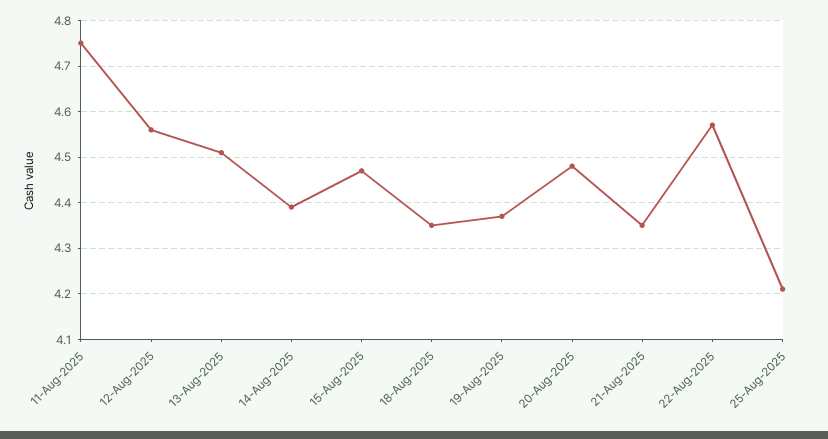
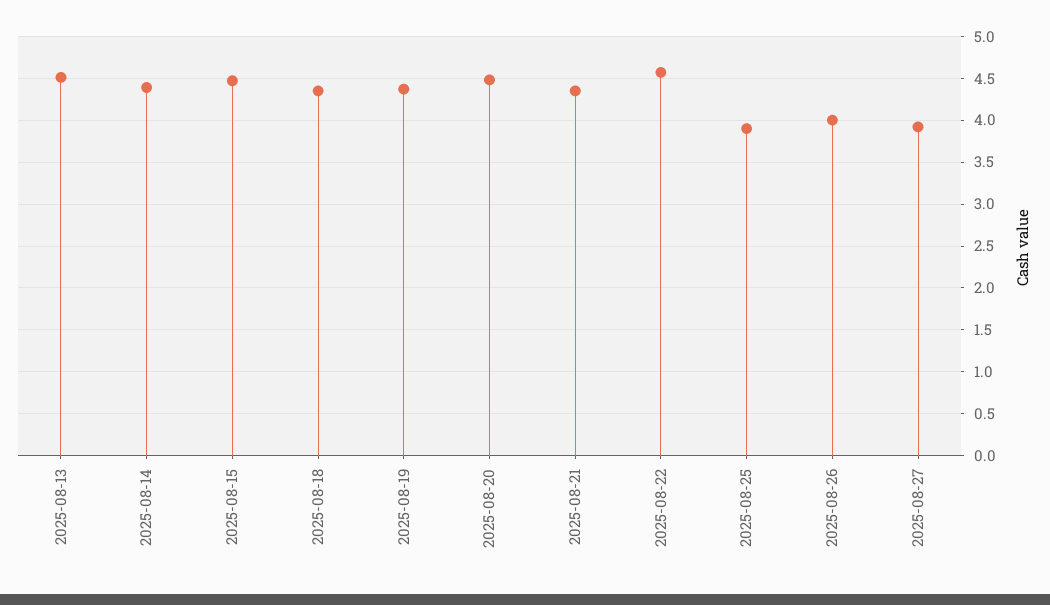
11-Aug-2025: 4.75 -> none
12-Aug-2025: 4.55 -> none
25-Aug-2025: 4.2 -> 3.9
2025-08-26: none -> 4
2025-08-27: none -> 3.9

